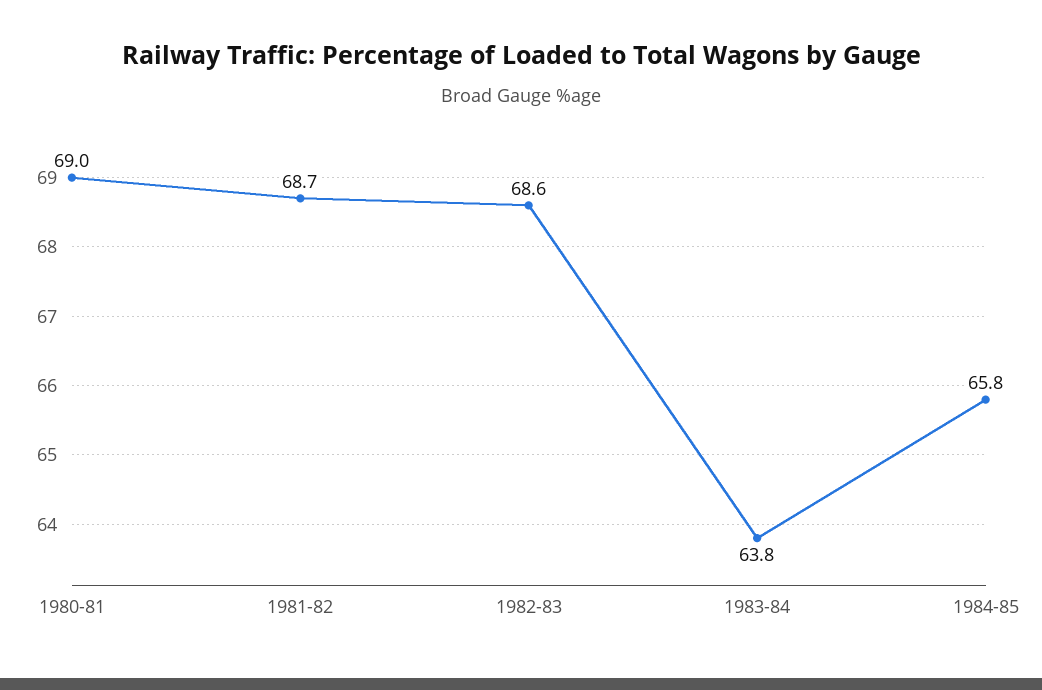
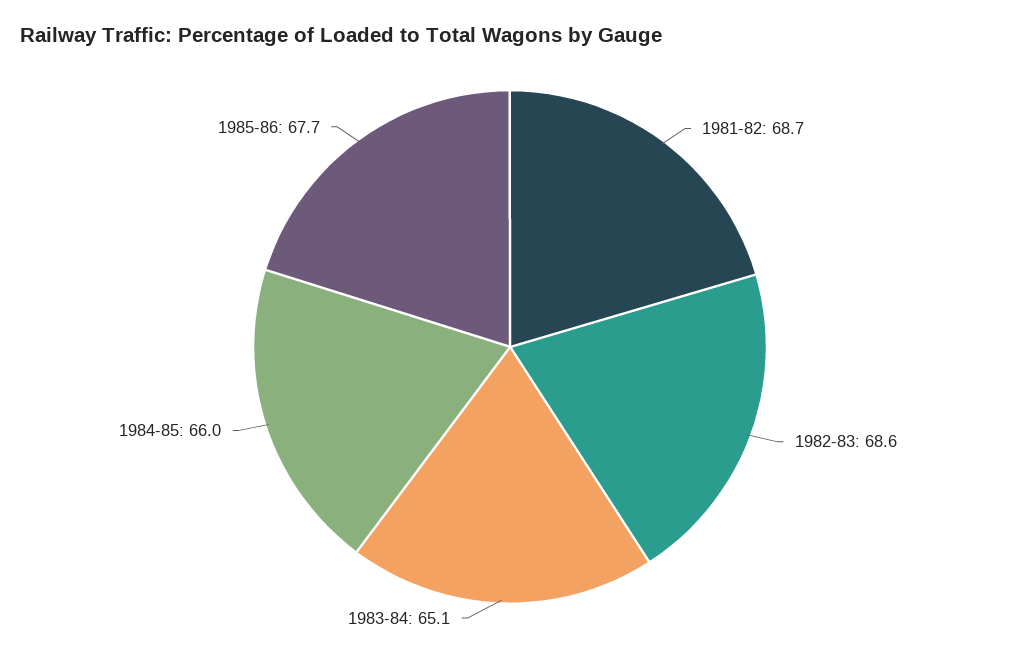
1980-81: 69 -> none
1983-84: 63.8 -> 65.1
1984-85: 65.8 -> 66
1985-86: none -> 67.7

